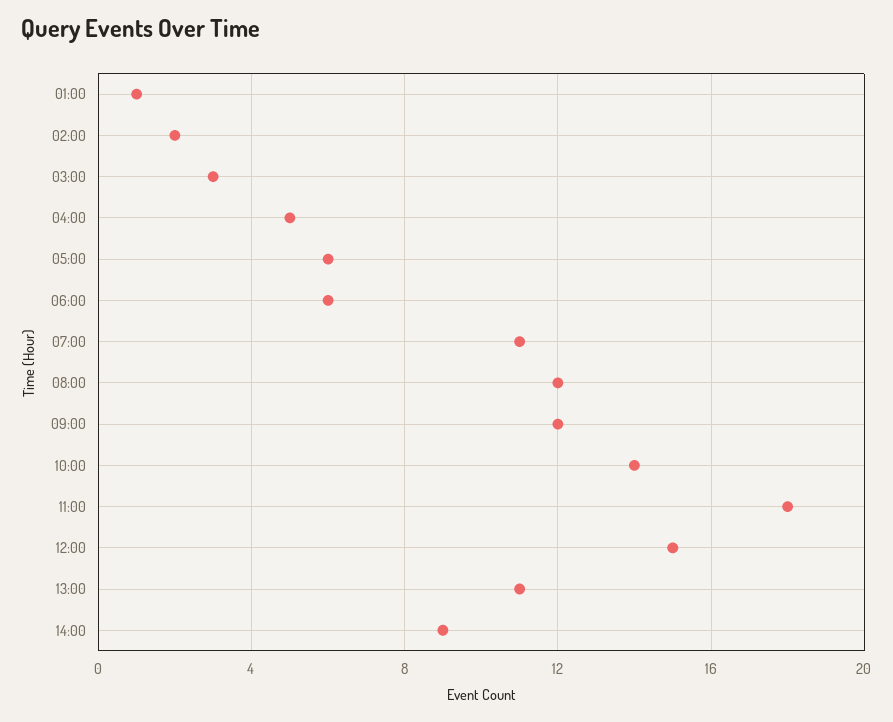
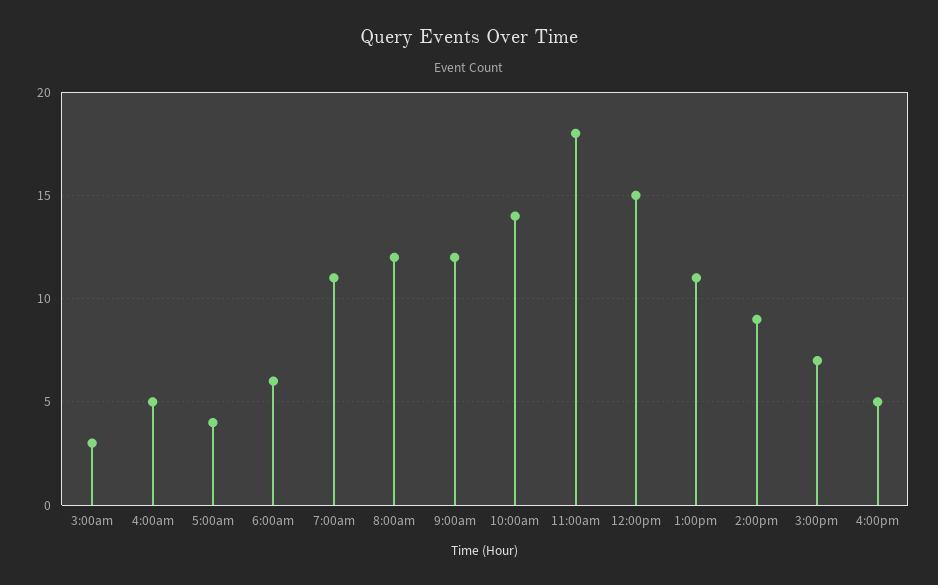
01:00: 1 -> none
02:00: 2 -> none
05:00: 6 -> 4
3:00pm: none -> 7
4:00pm: none -> 5

